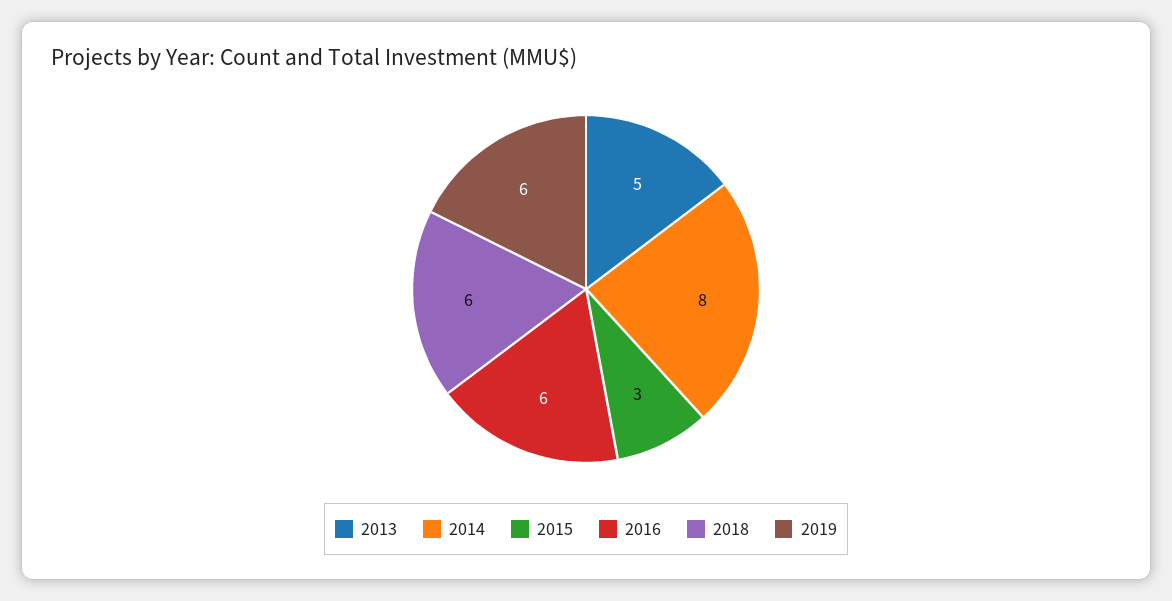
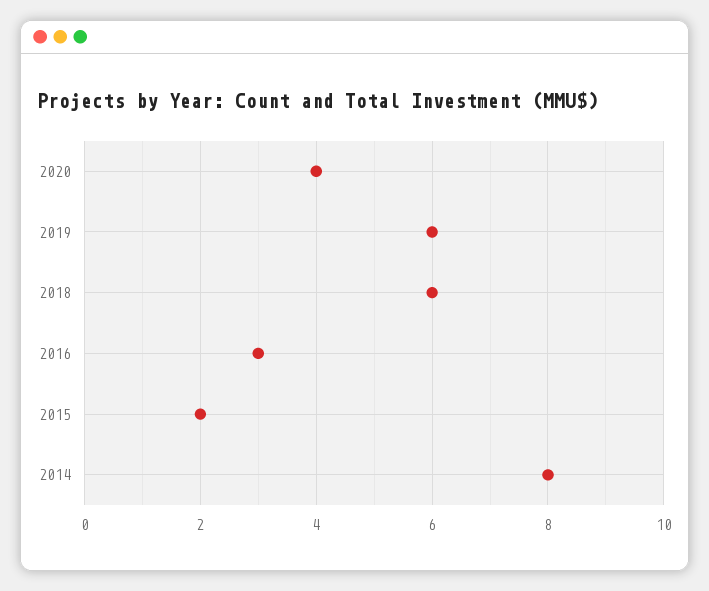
2013: 5 -> none
2015: 3 -> 2
2016: 6 -> 3
2020: none -> 4

